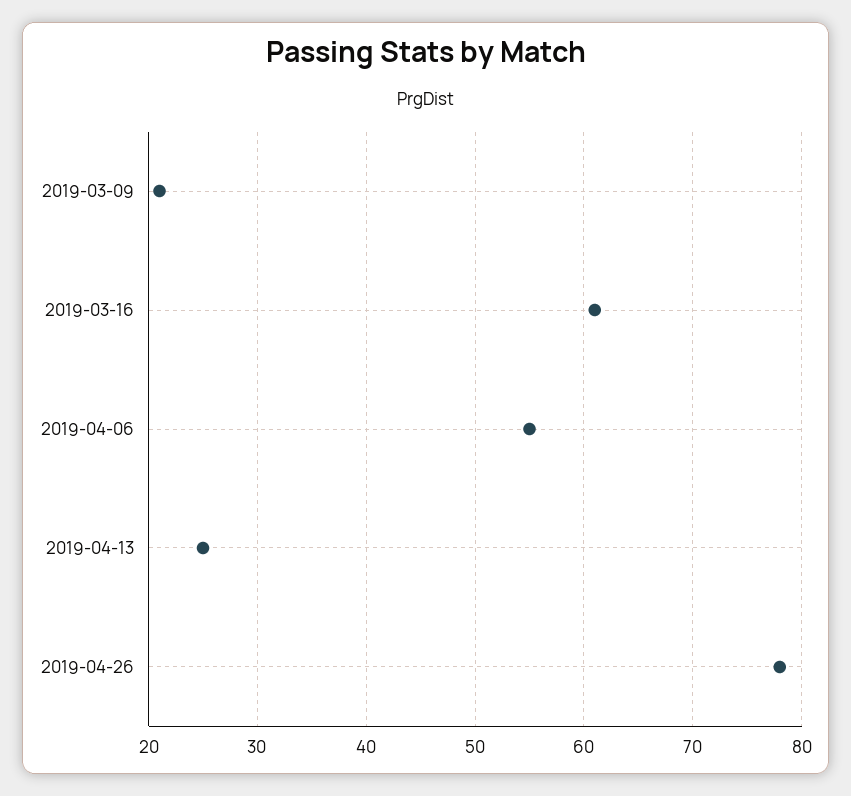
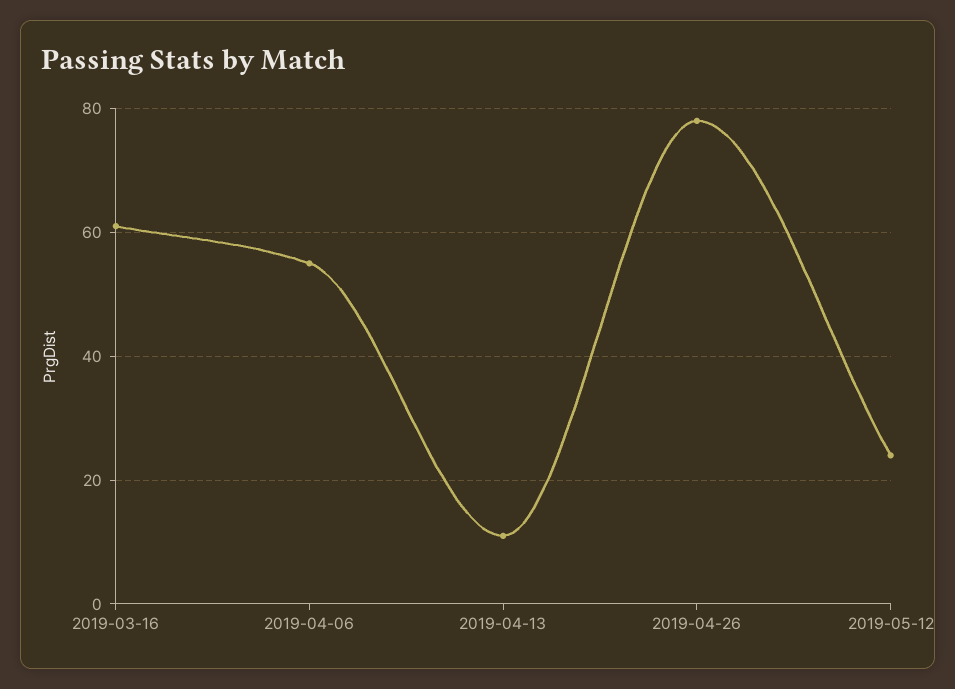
2019-03-09: 21 -> none
2019-04-13: 25 -> 10
2019-05-12: none -> 25

